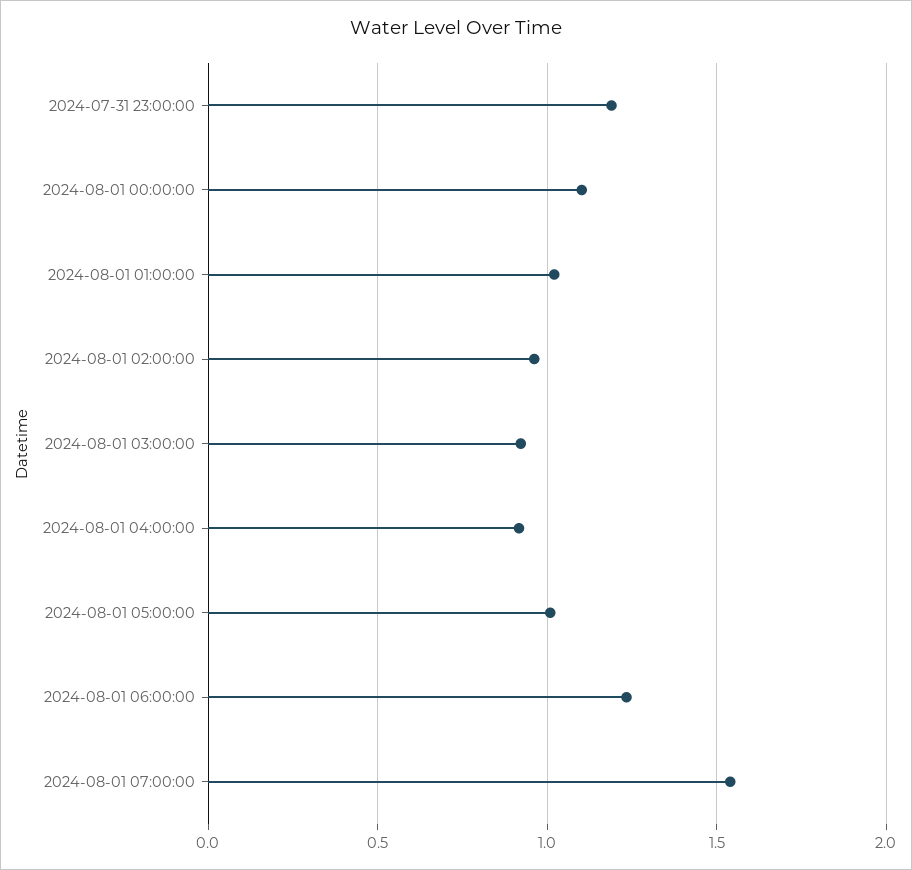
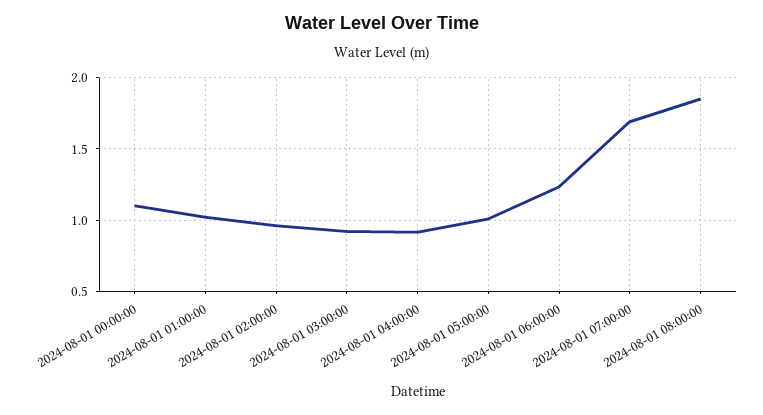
2024-07-31 23:00:00: 1.2 -> none
2024-08-01 07:00:00: 1.55 -> 1.7
2024-08-01 08:00:00: none -> 1.85

